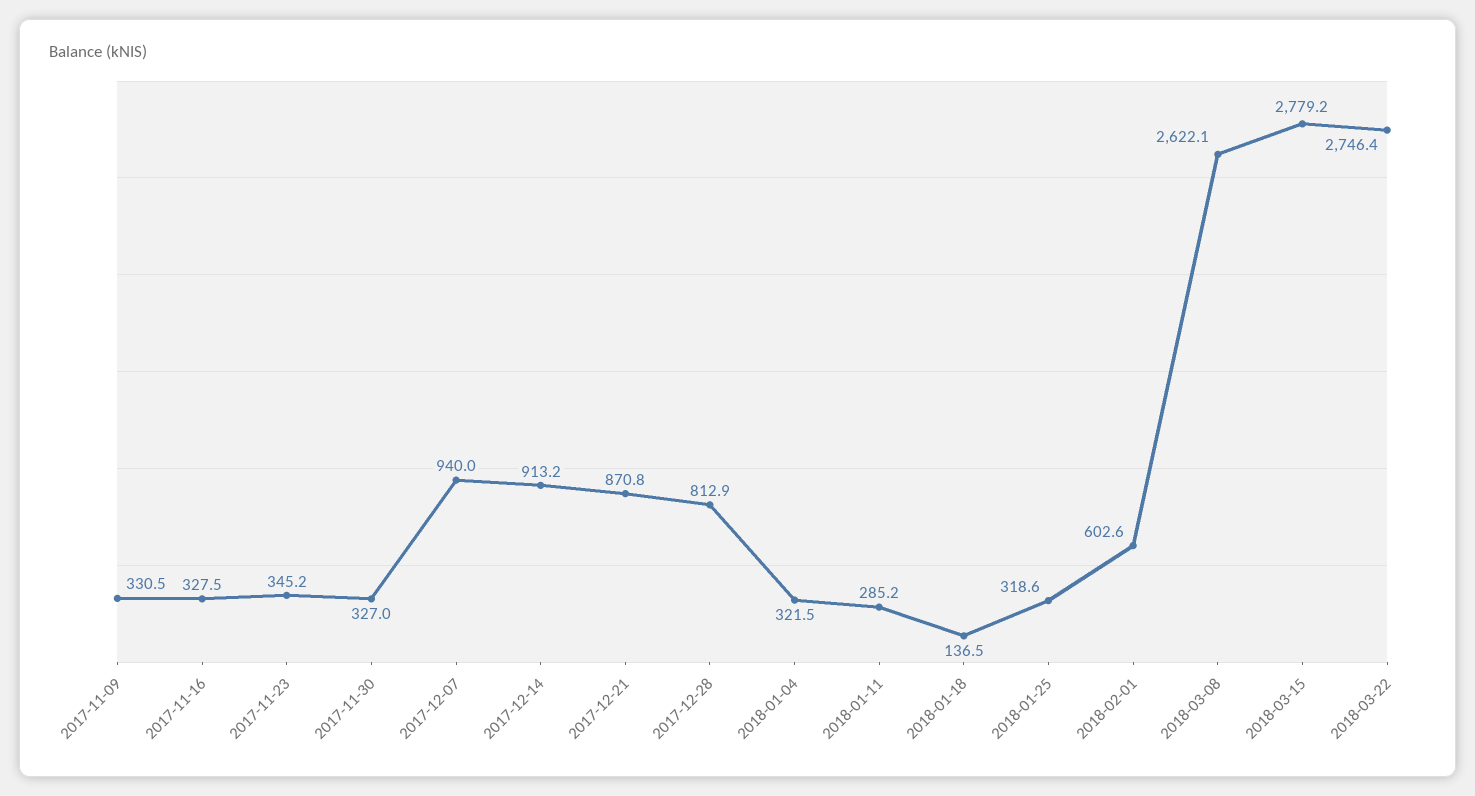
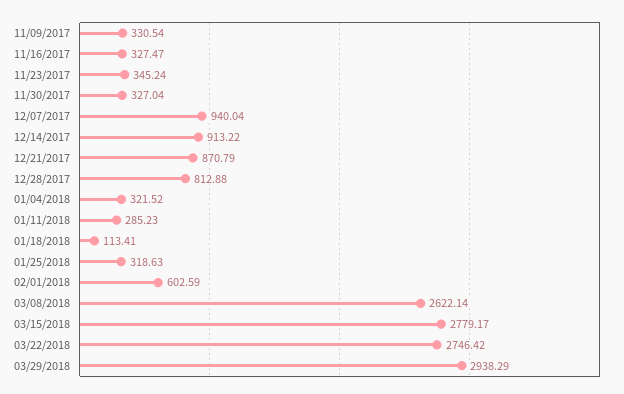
2018-01-18: 136.5 -> 113.41
03/29/2018: none -> 2938.29

